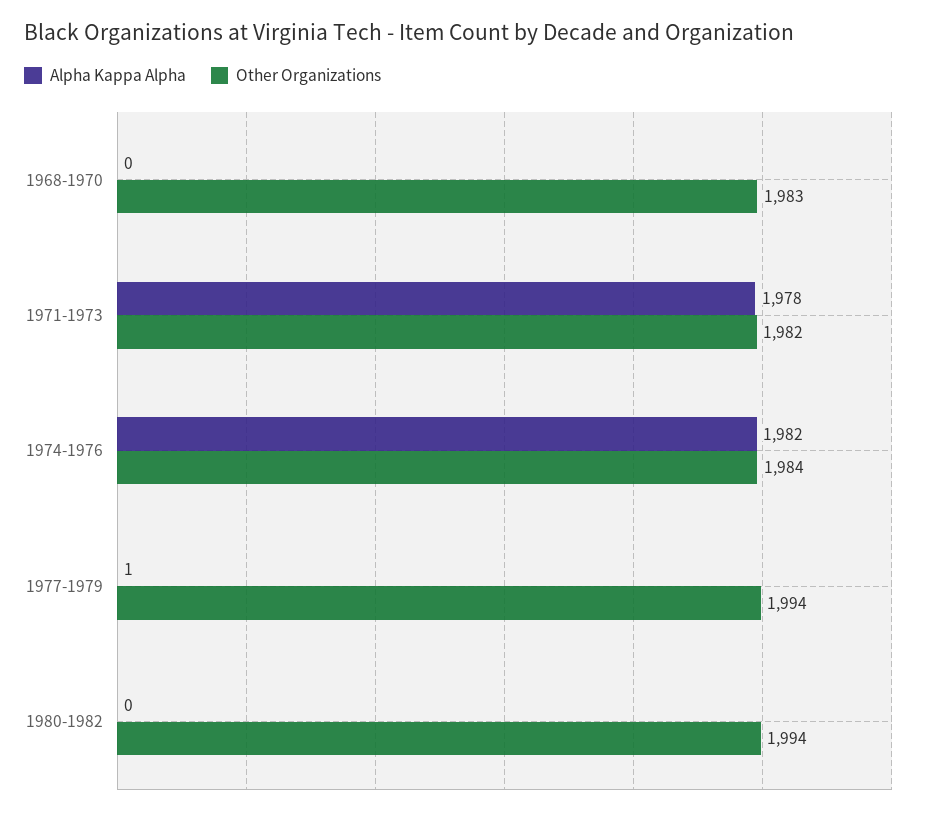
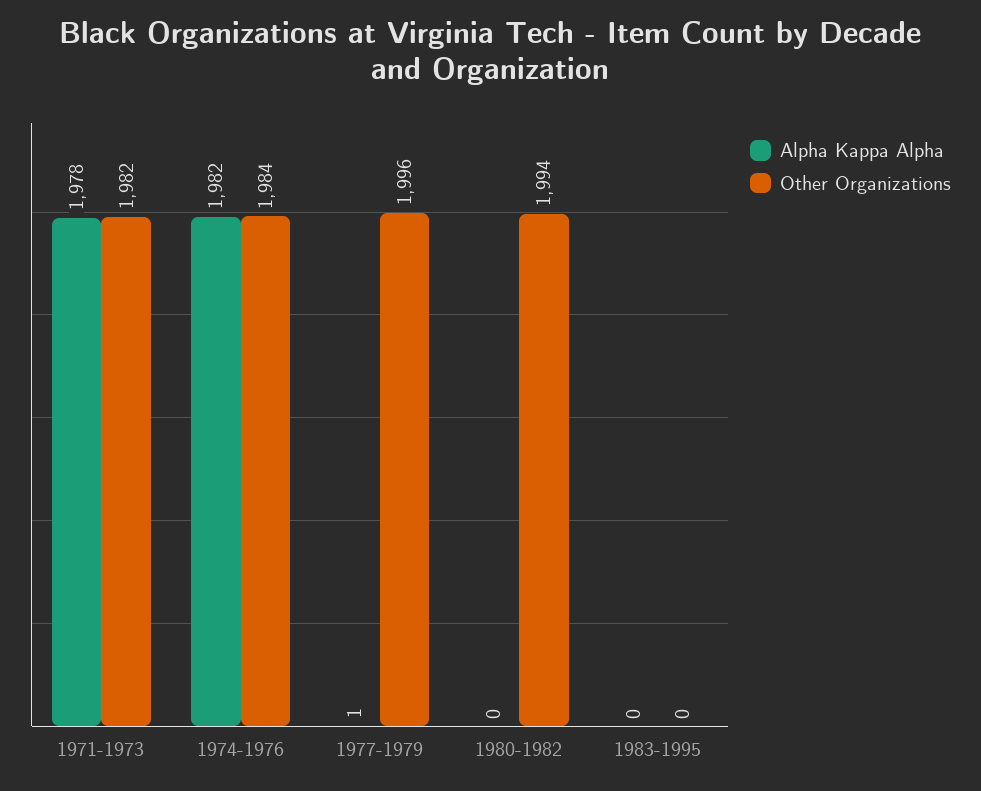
Alpha Kappa Alpha, 1968-1970: 0 -> none
Other Organizations, 1968-1970: 1983 -> none
Other Organizations, 1977-1979: 1994 -> 1996
Alpha Kappa Alpha, 1983-1995: none -> 0
Other Organizations, 1983-1995: none -> 0

